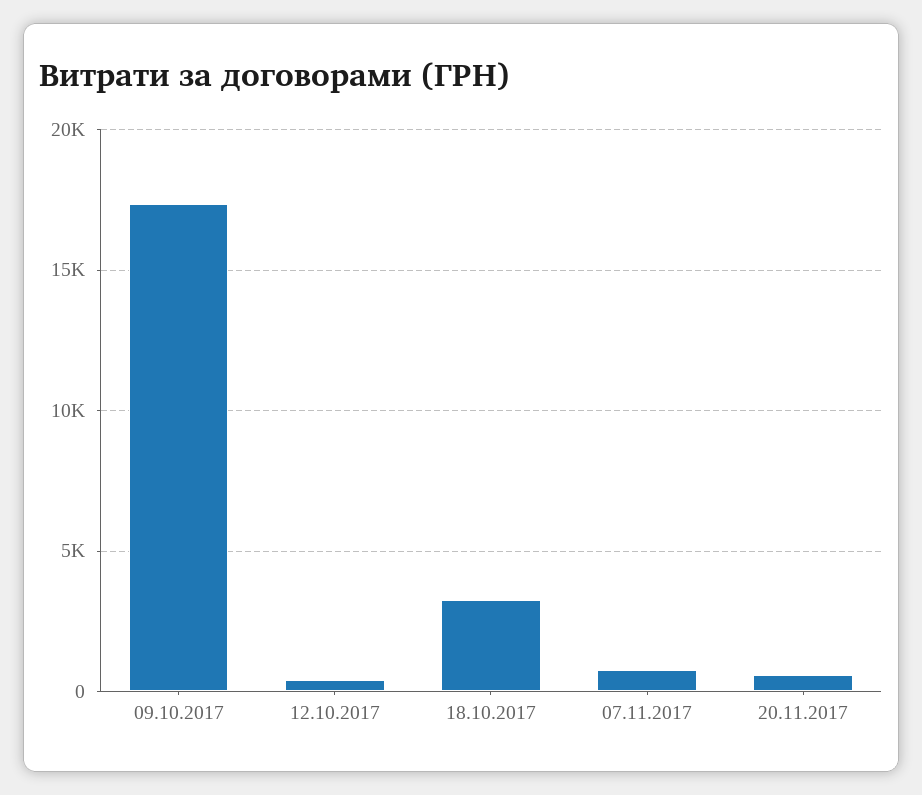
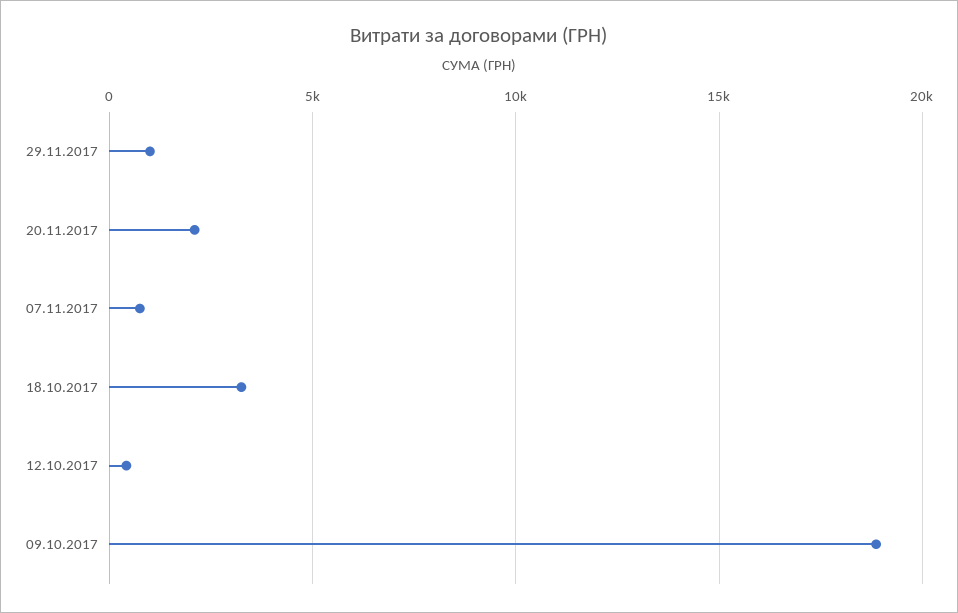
09.10.2017: 17500 -> 19000
20.11.2017: 500 -> 2000
29.11.2017: none -> 1000

